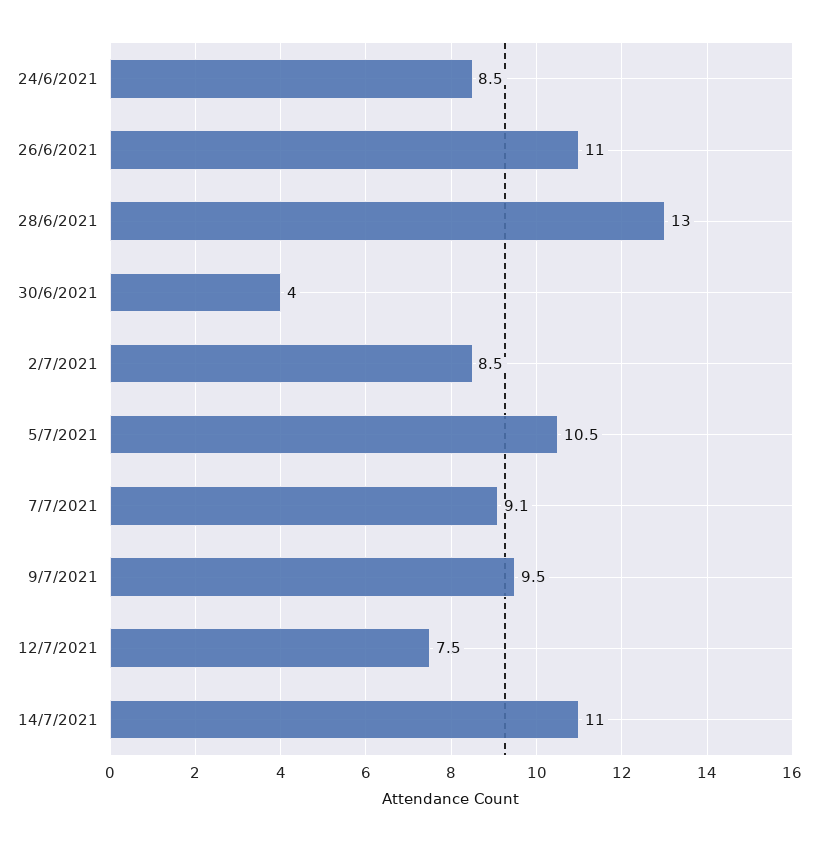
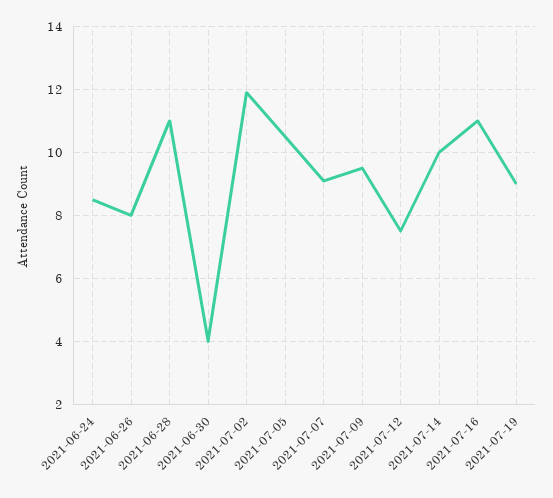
26/6/2021: 11 -> 8
28/6/2021: 13 -> 11
2/7/2021: 8.5 -> 12
14/7/2021: 11 -> 10
2021-07-16: none -> 11
2021-07-19: none -> 9

